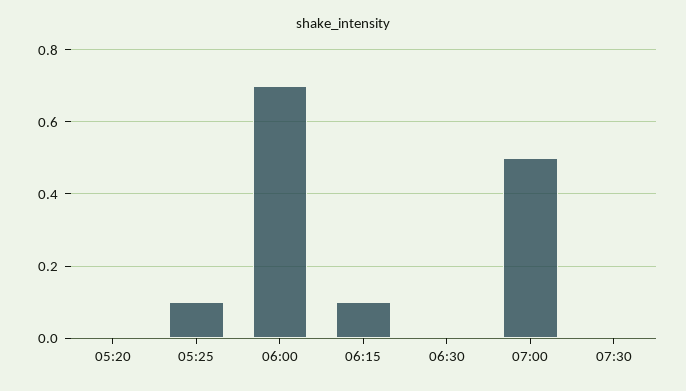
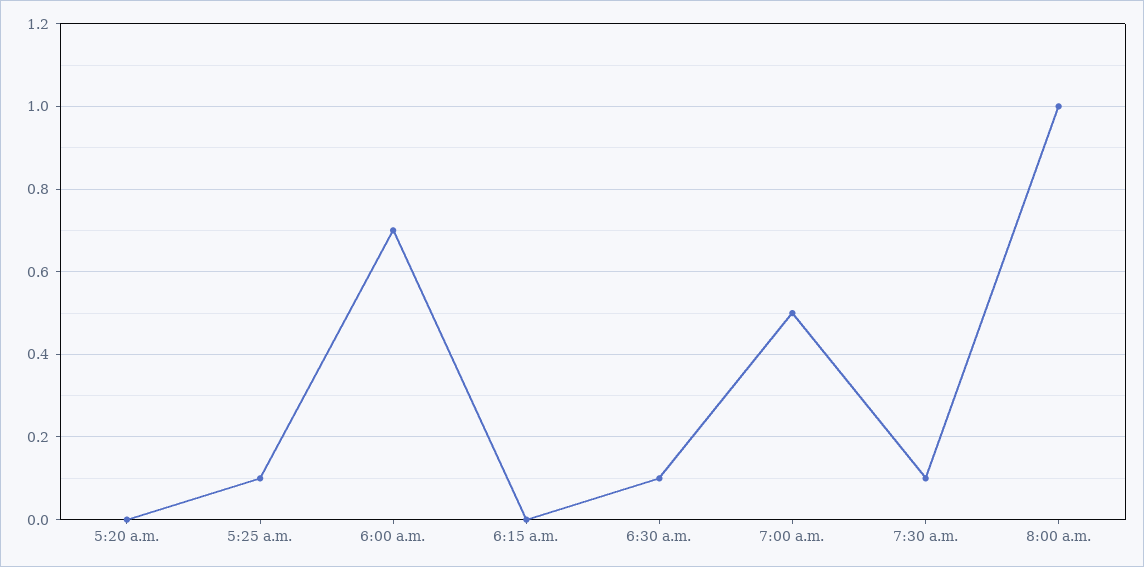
06:15: 0.1 -> 0
06:30: 0 -> 0.1
07:30: 0 -> 0.1
8:00 a.m.: none -> 1

